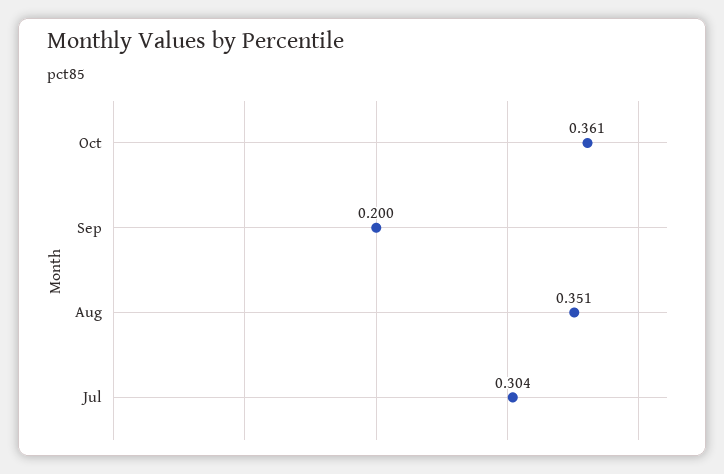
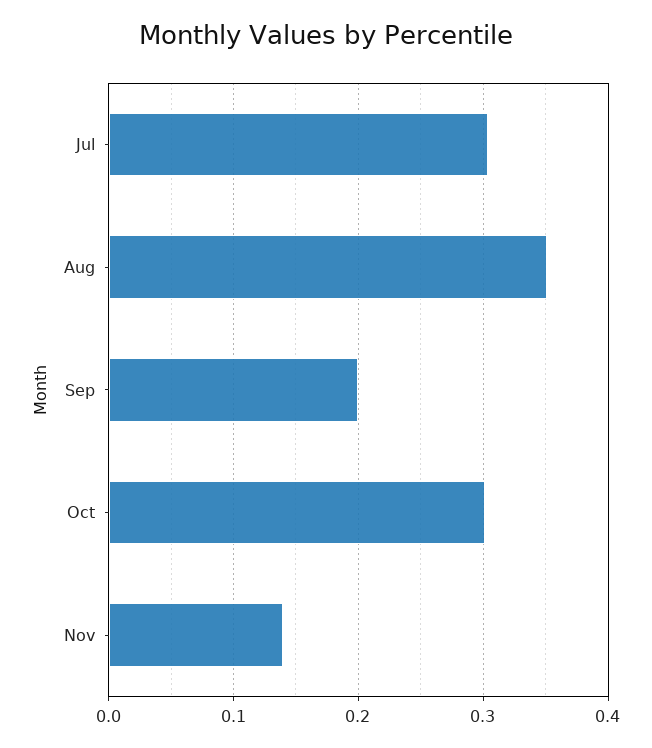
Oct: 0.361 -> 0.3
Nov: none -> 0.14

